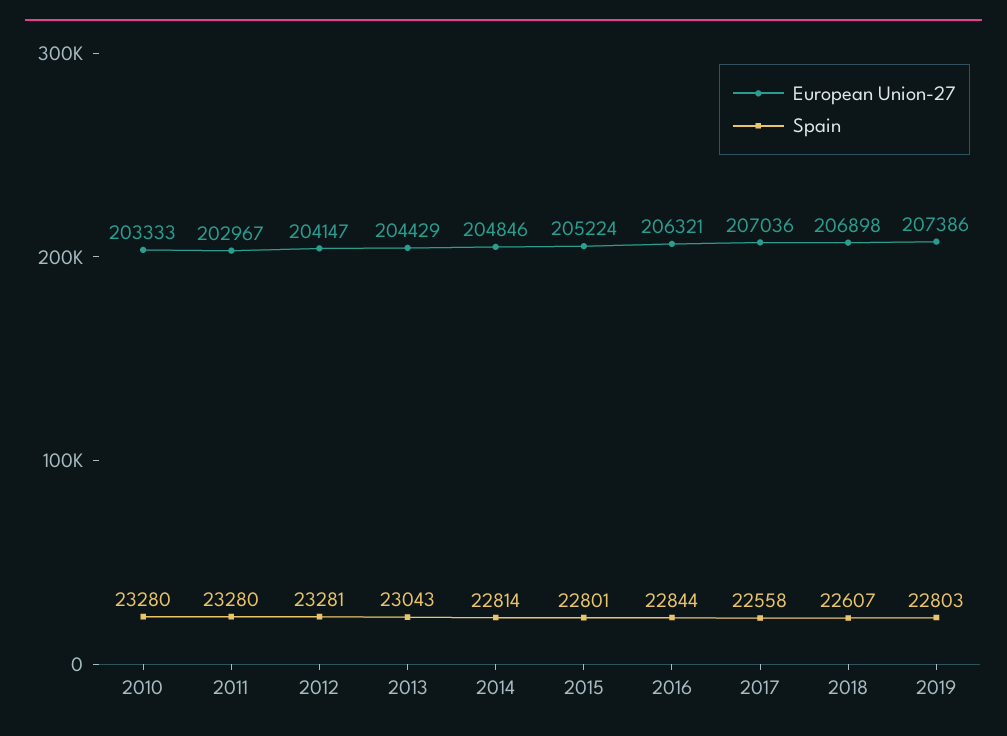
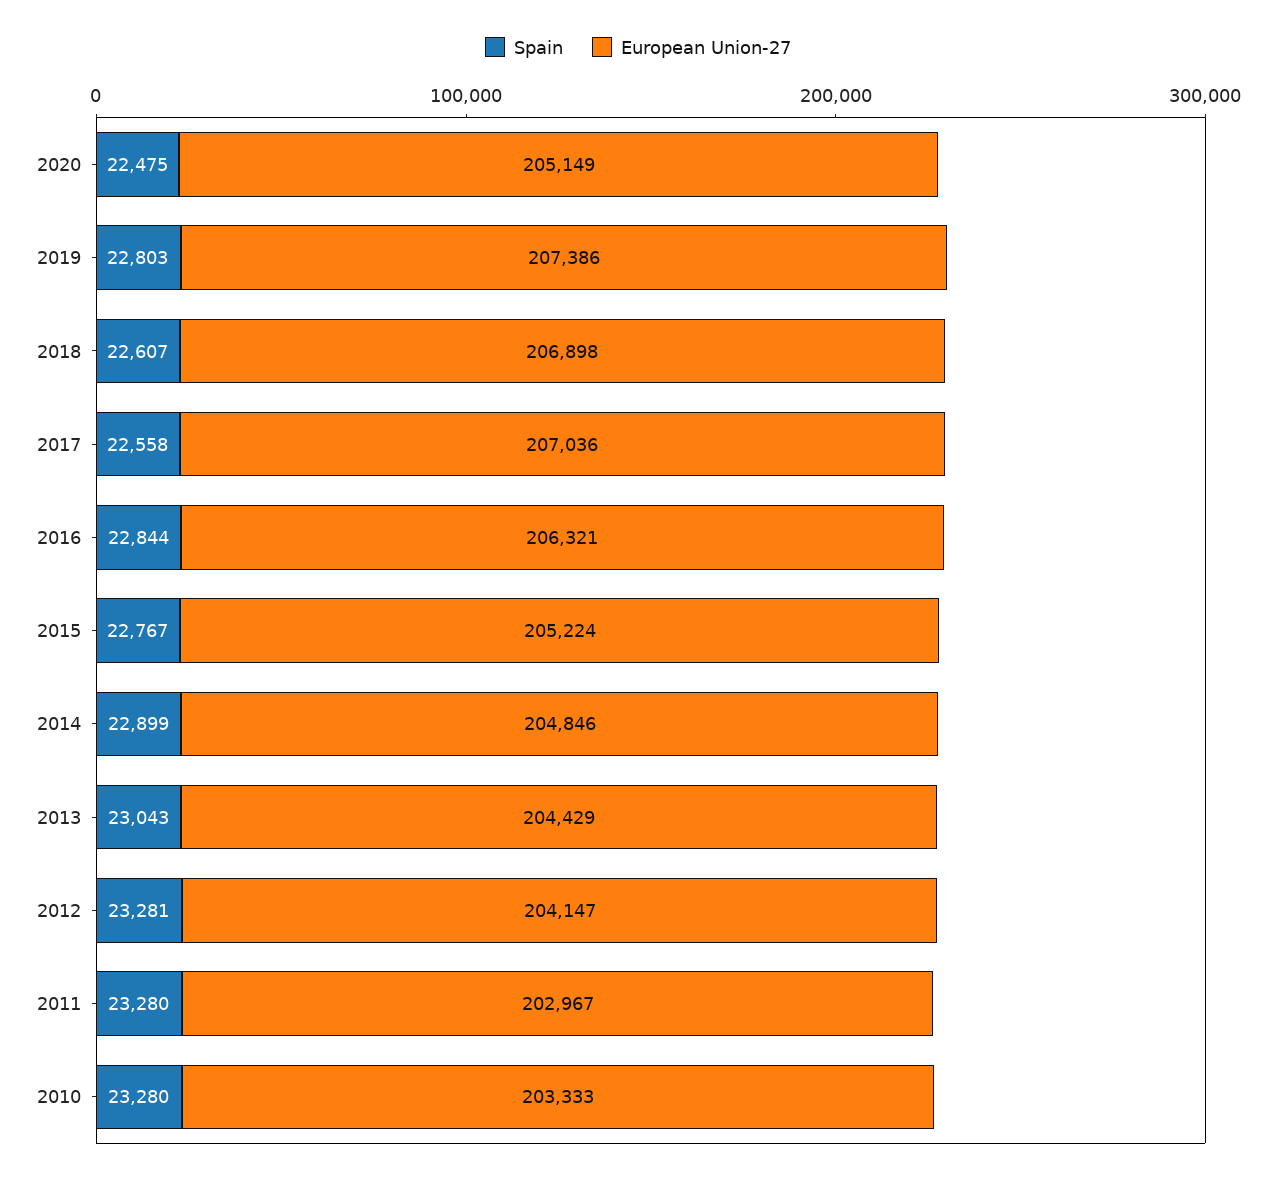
Spain, 2014: 22814 -> 22899
Spain, 2015: 22801 -> 22767
Spain, 2020: none -> 22475
European Union-27, 2020: none -> 205149

